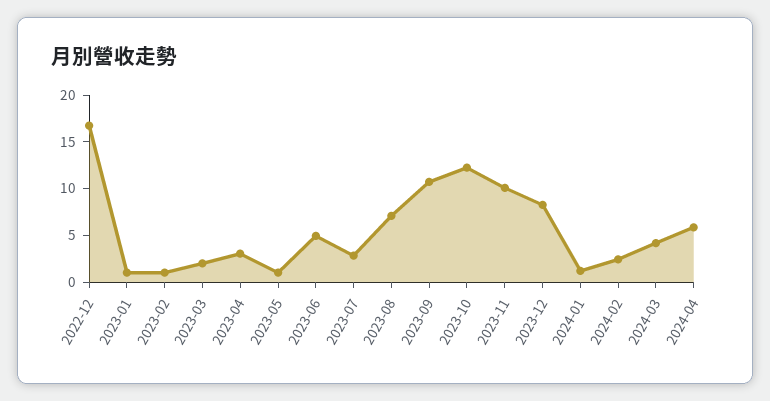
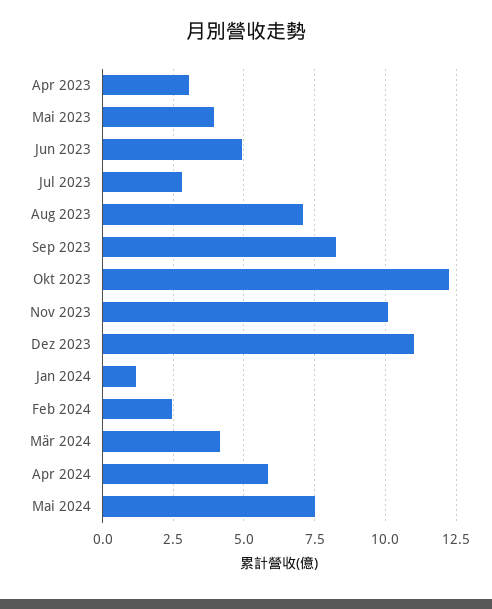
2022-12: 17 -> none
2023-01: 1 -> none
2023-02: 1 -> none
2023-03: 2 -> none
2023-05: 1 -> 4
2023-09: 11 -> 8.25
2023-12: 8 -> 11
Mai 2024: none -> 7.5

